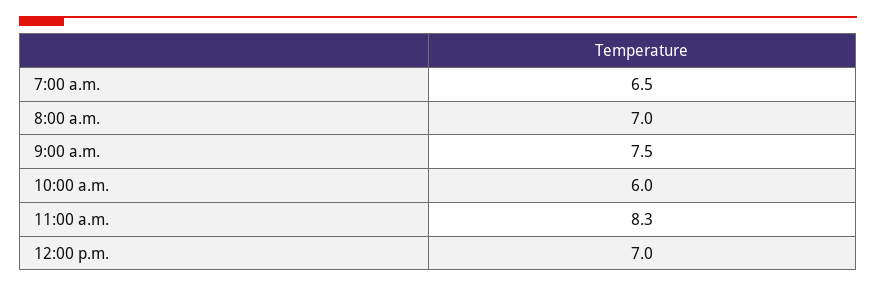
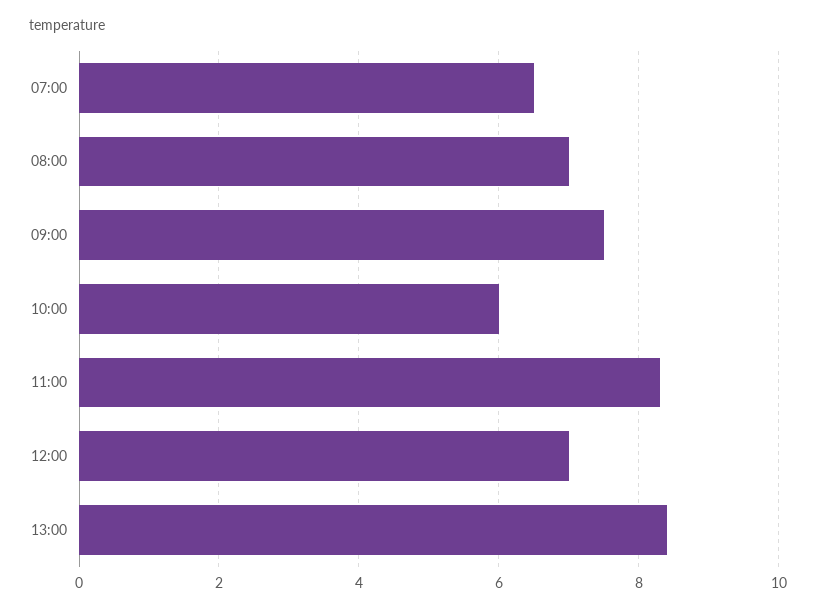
13:00: none -> 8.5

